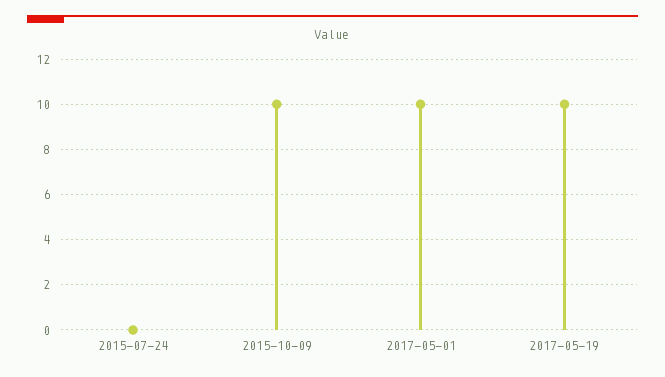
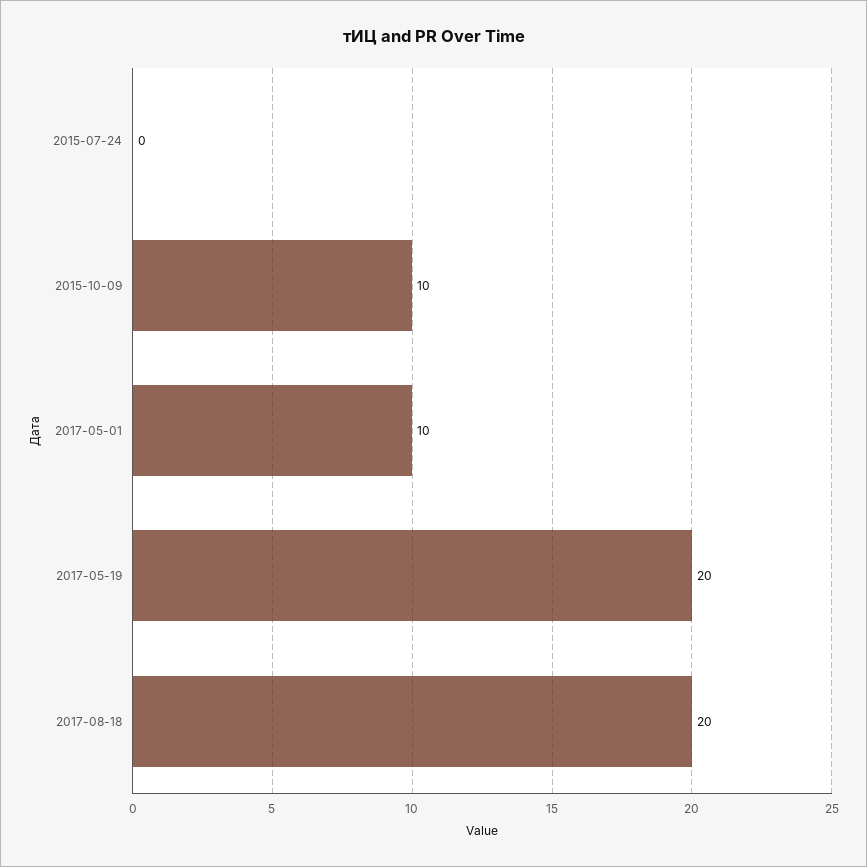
2017-05-19: 10 -> 20
2017-08-18: none -> 20

